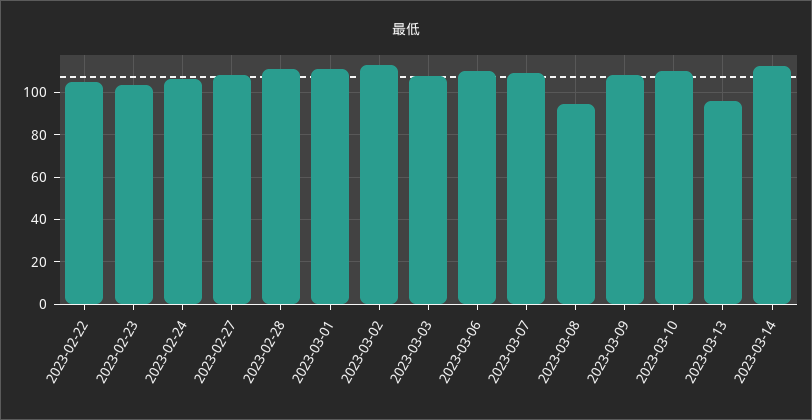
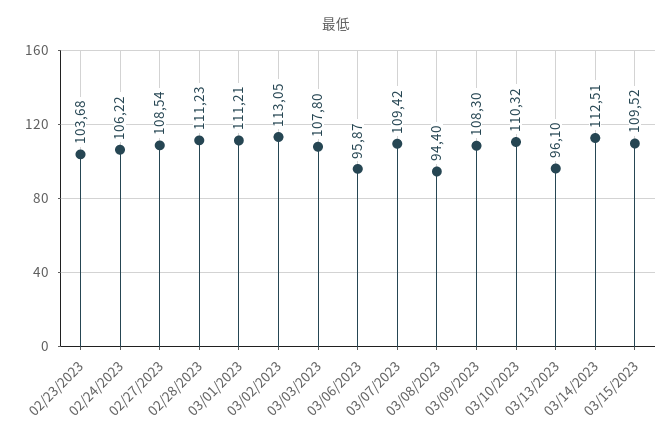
2023-02-22: 105 -> none
2023-03-06: 110 -> 95.87
03/15/2023: none -> 109.52

